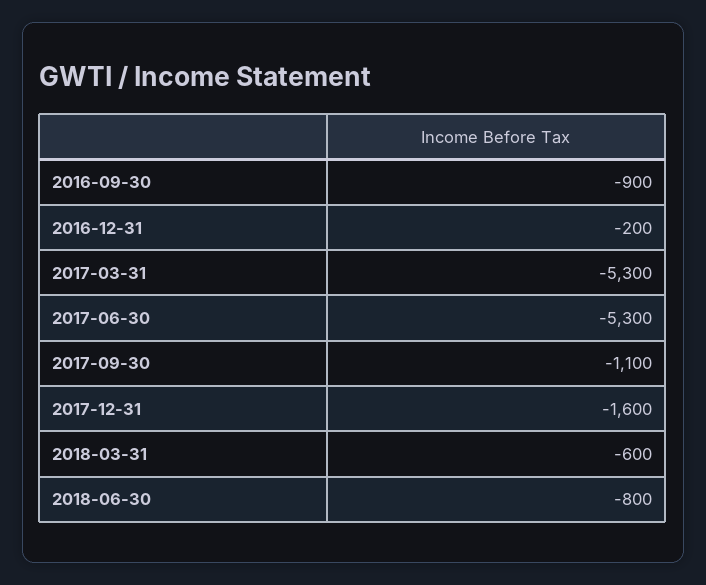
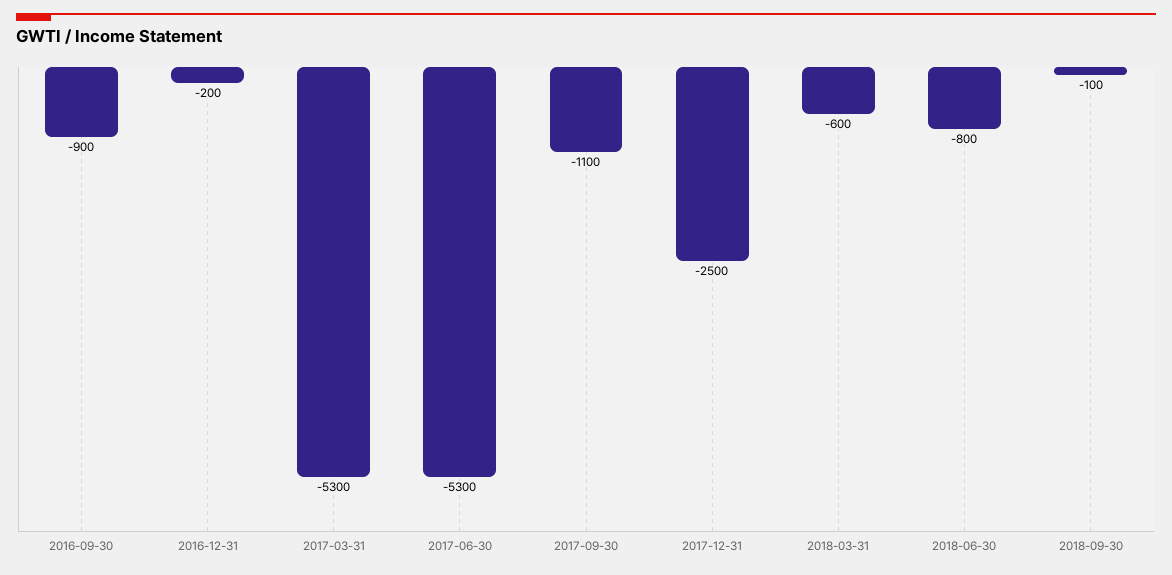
2017-12-31: -1600 -> -2500
2018-09-30: none -> -100

